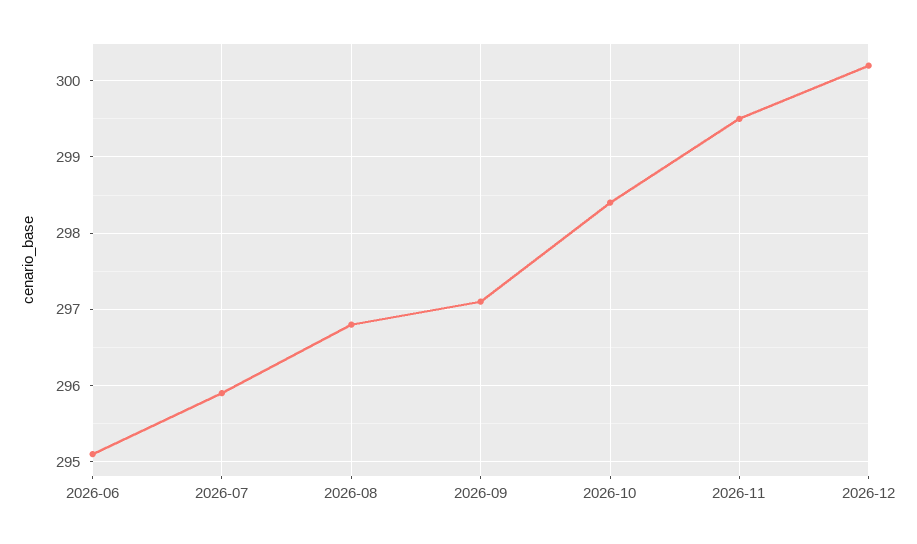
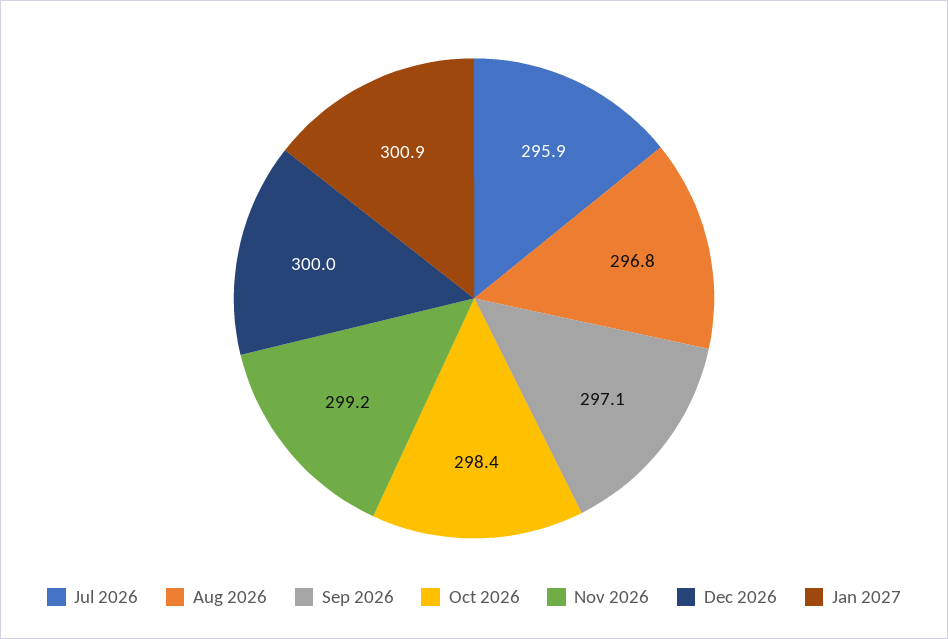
2026-06: 295.1 -> none
2026-11: 299.5 -> 299.2
2026-12: 300.2 -> 300
Jan 2027: none -> 300.9

